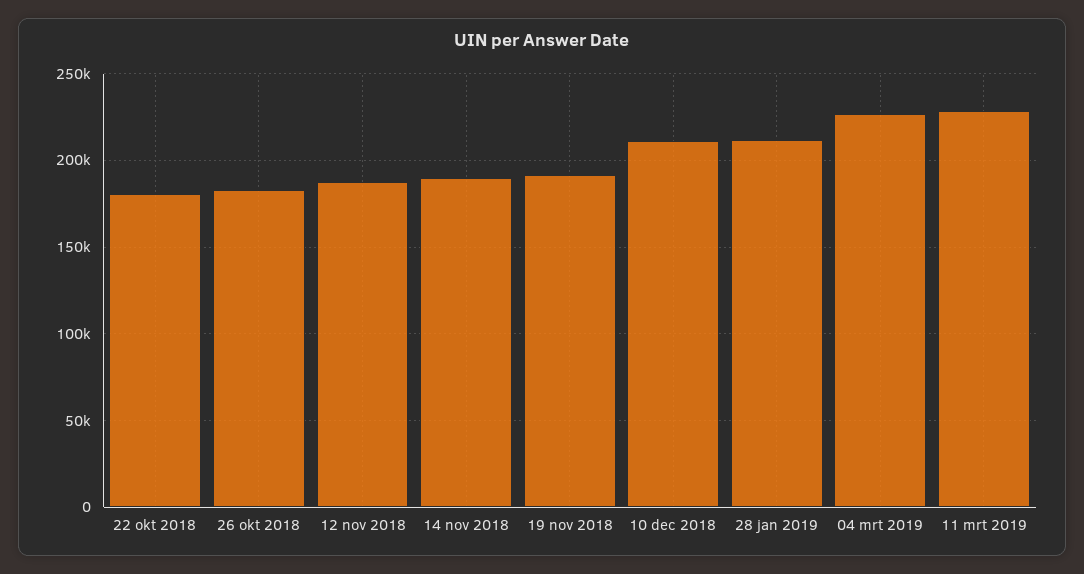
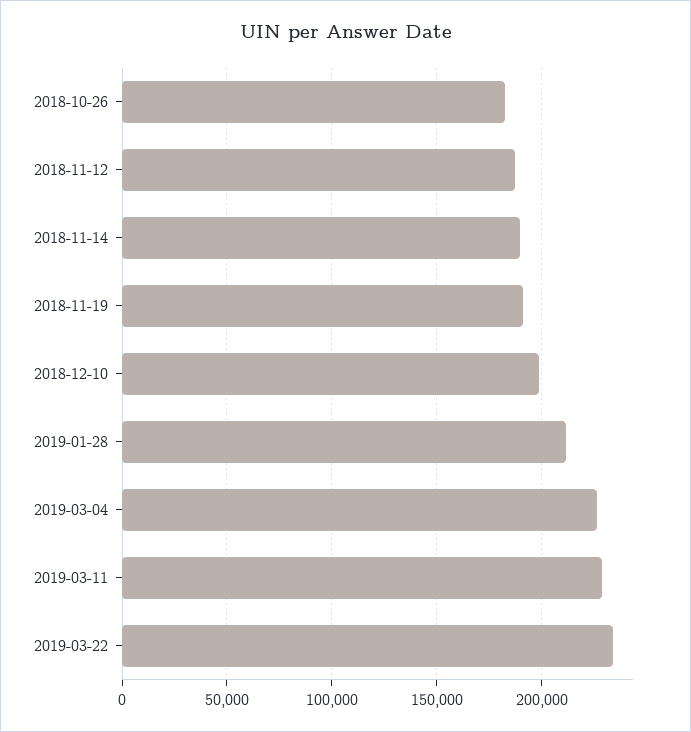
22 okt 2018: 180000 -> none
10 dec 2018: 210000 -> 200000
2019-03-22: none -> 235000

